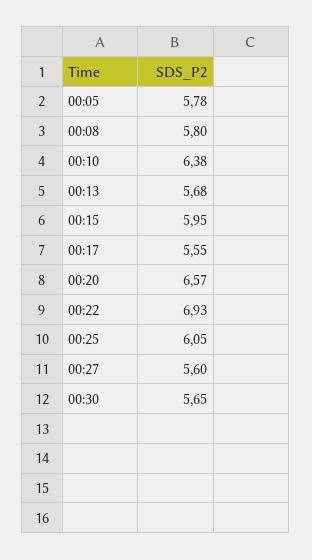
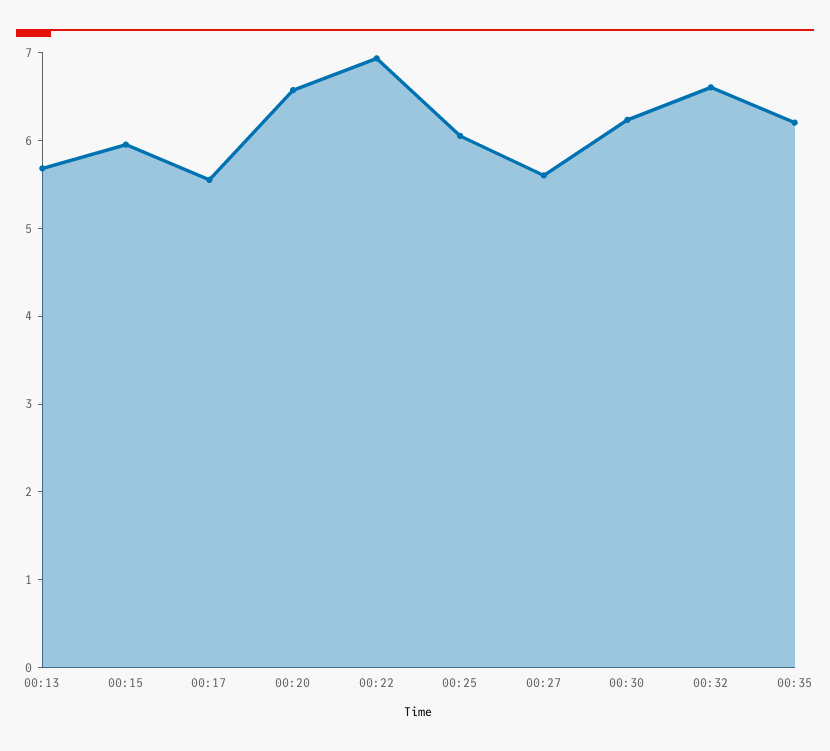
00:05: 5.78 -> none
00:08: 5.8 -> none
00:10: 6.38 -> none
00:30: 5.65 -> 6.2
00:32: none -> 6.6
00:35: none -> 6.2

